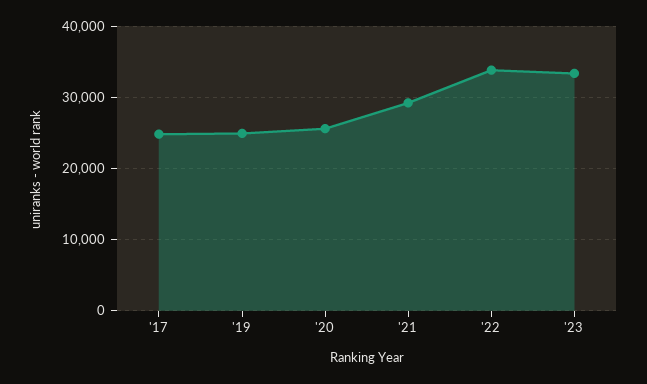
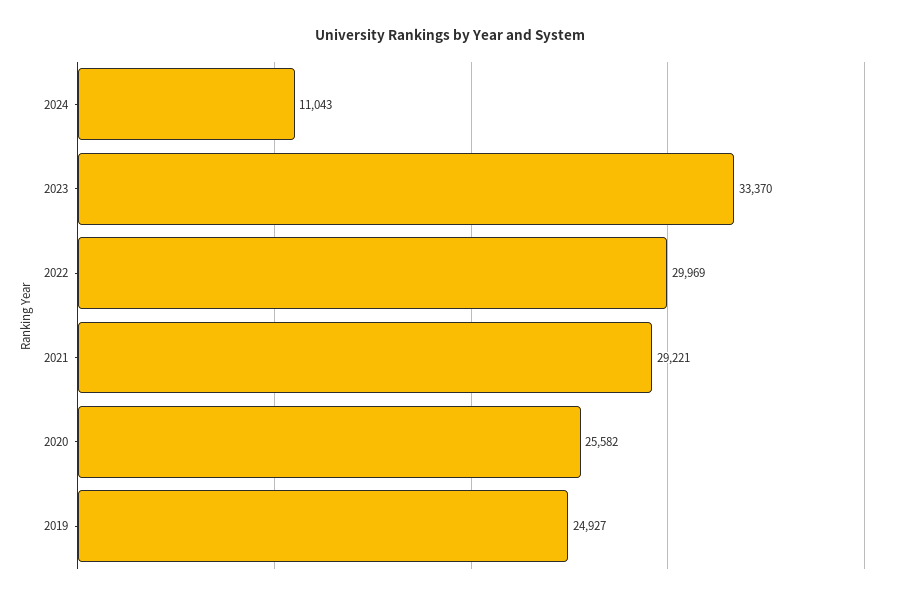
'17: 25000 -> none
'22: 34000 -> 29969
2024: none -> 11043

